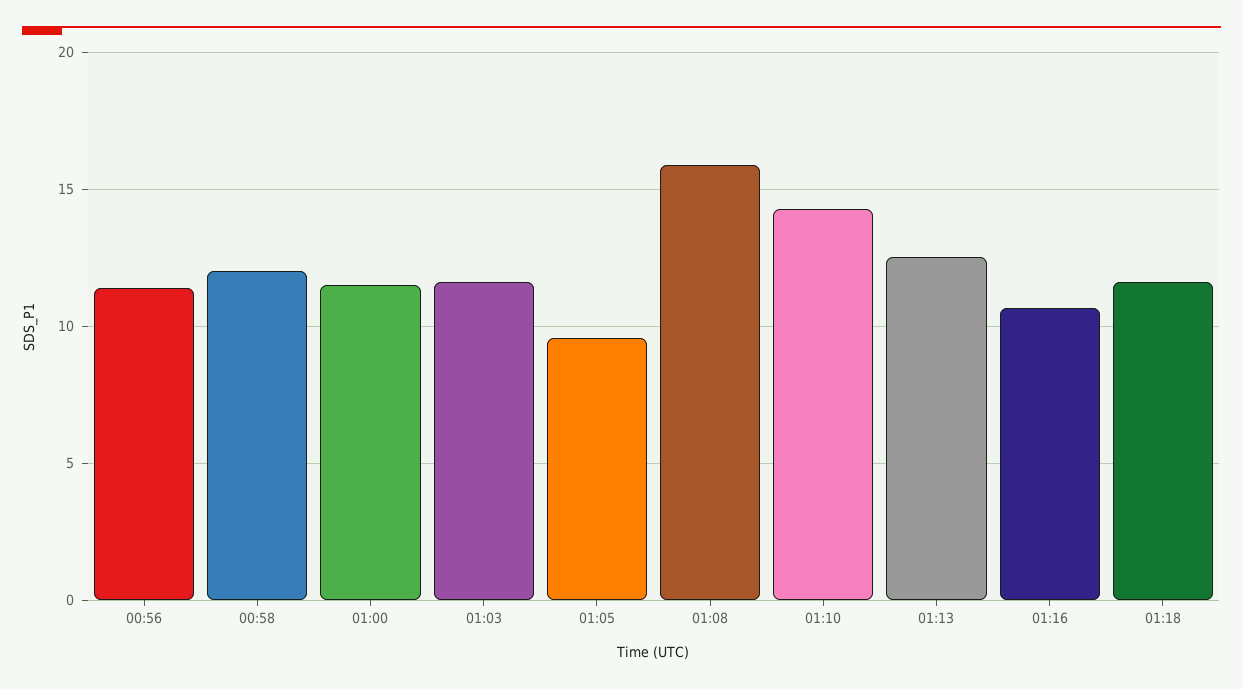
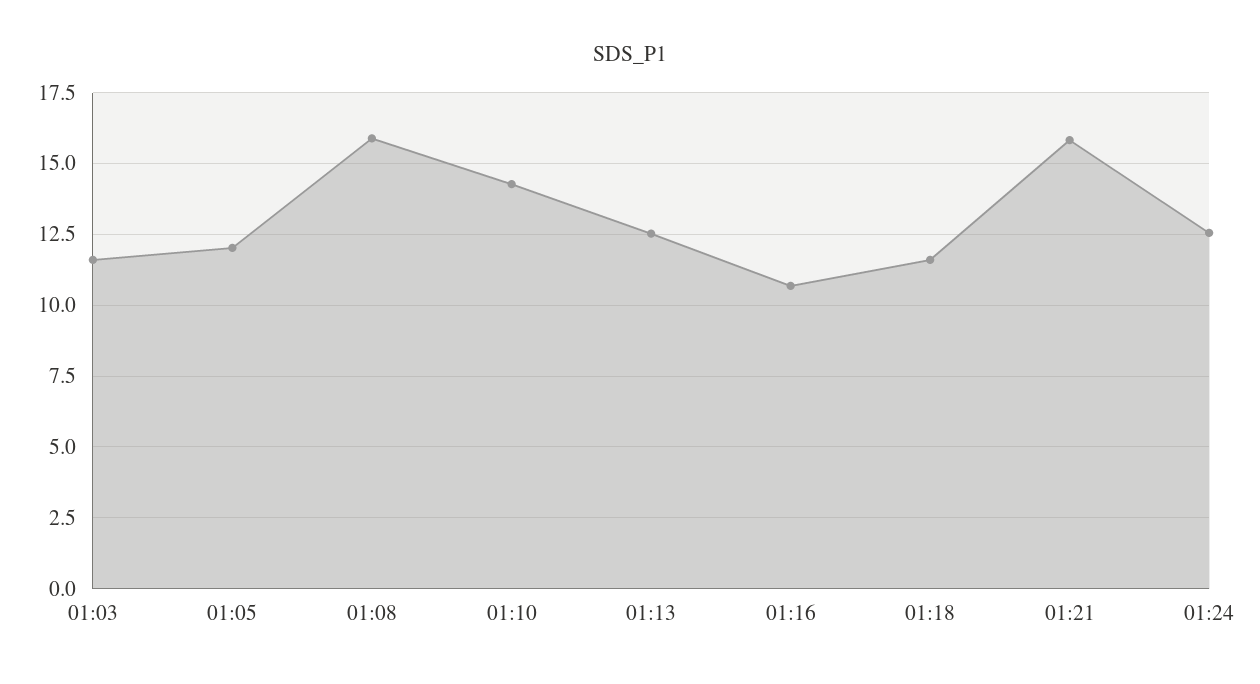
00:56: 11.5 -> none
00:58: 12 -> none
01:00: 11.5 -> none
01:05: 9.5 -> 12
01:21: none -> 15.75
01:24: none -> 12.5

